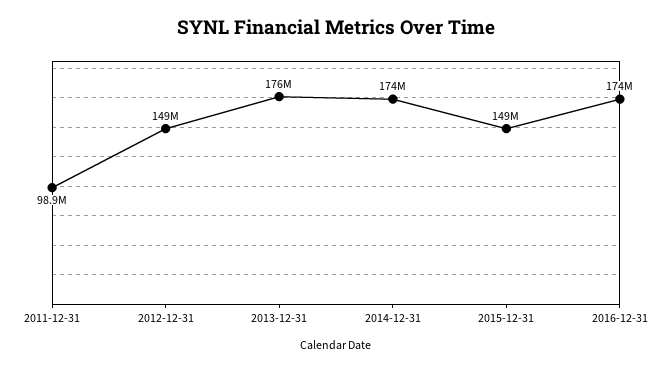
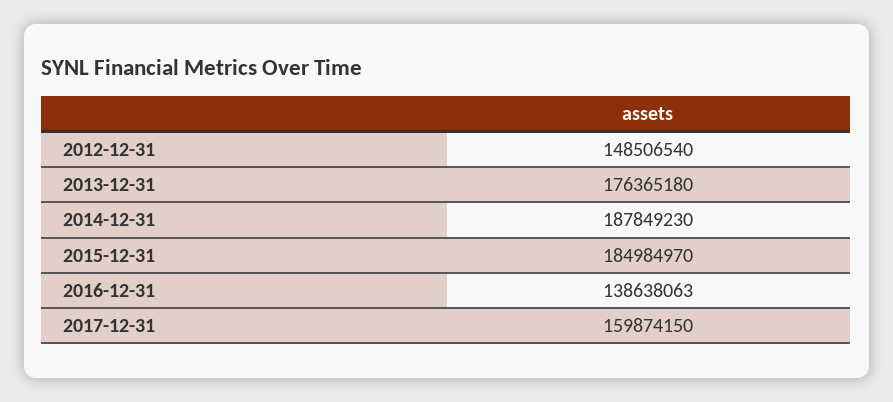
2011-12-31: 98900000 -> none
2014-12-31: 174000000 -> 187849230
2015-12-31: 149000000 -> 184984970
2016-12-31: 174000000 -> 138638063
2017-12-31: none -> 159874150

